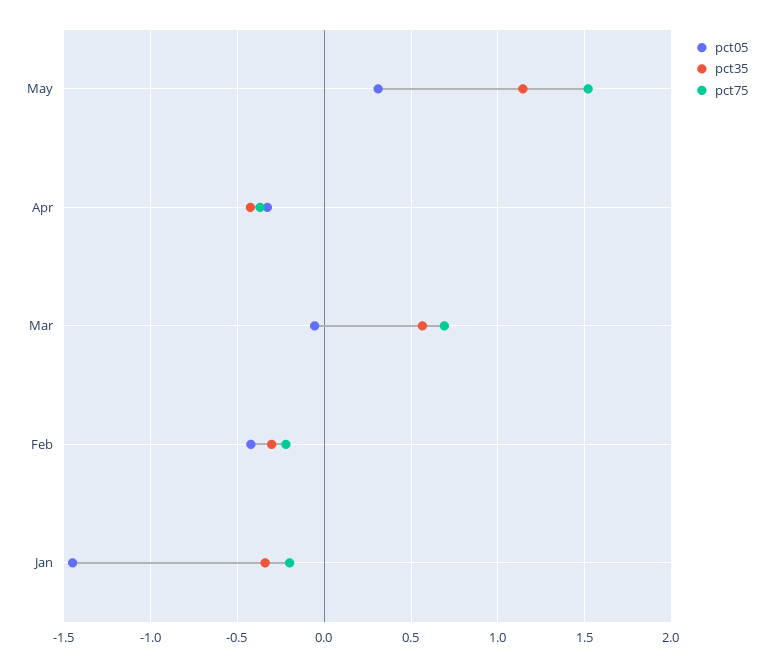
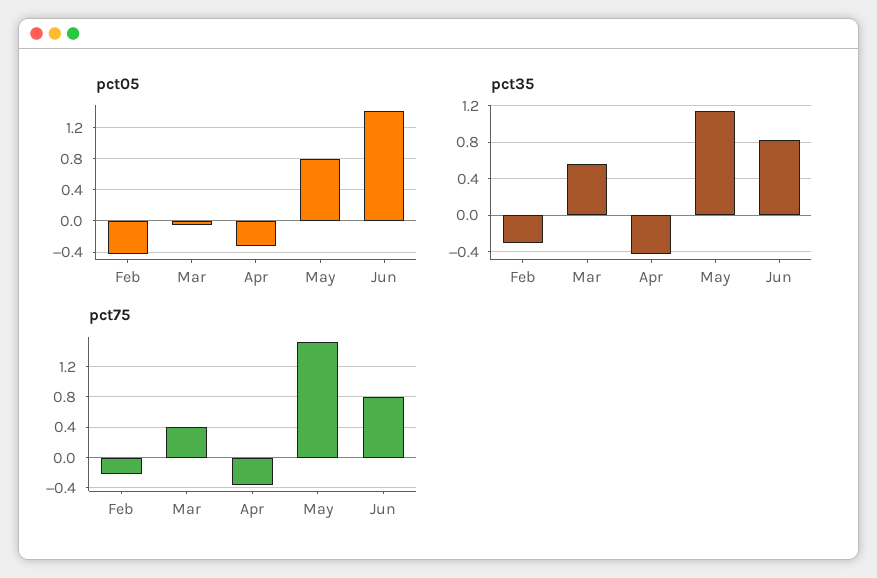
pct05, May: 0.3 -> 0.8
pct75, Mar: 0.7 -> 0.4
pct05, Jan: -1.45 -> none
pct35, Jan: -0.35 -> none
pct75, Jan: -0.2 -> none
pct05, Jun: none -> 1.4
pct35, Jun: none -> 0.8
pct75, Jun: none -> 0.8

